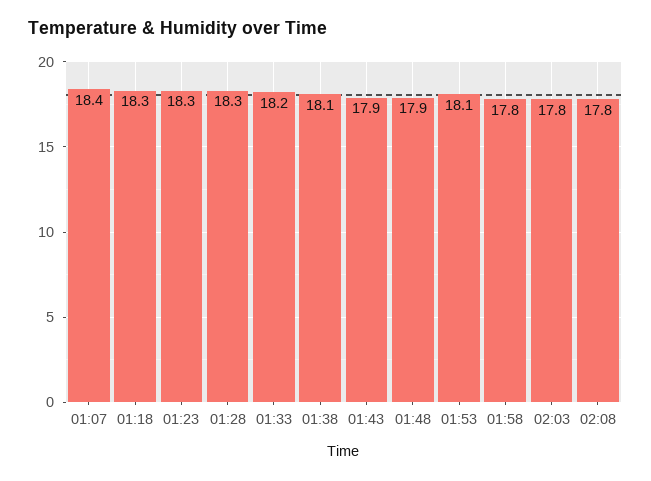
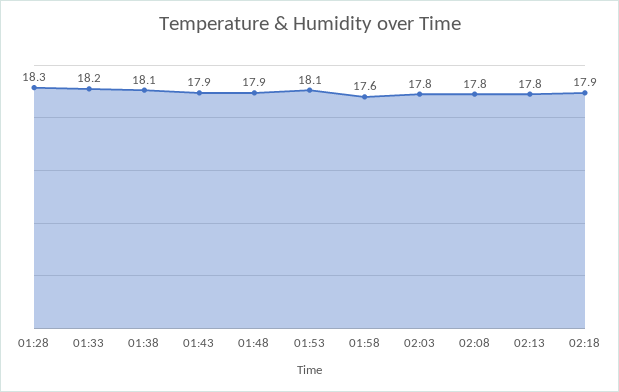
01:07: 18.4 -> none
01:18: 18.3 -> none
01:23: 18.3 -> none
01:58: 17.8 -> 17.6
02:13: none -> 17.8
02:18: none -> 17.9

